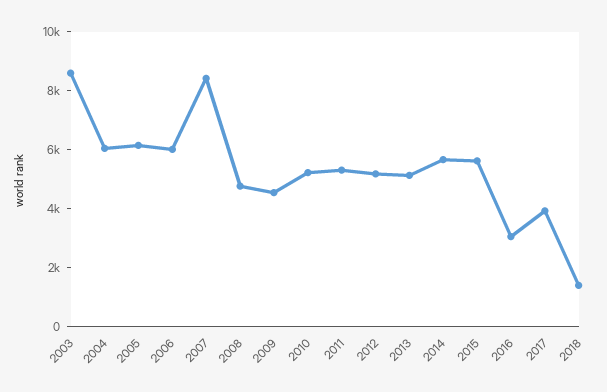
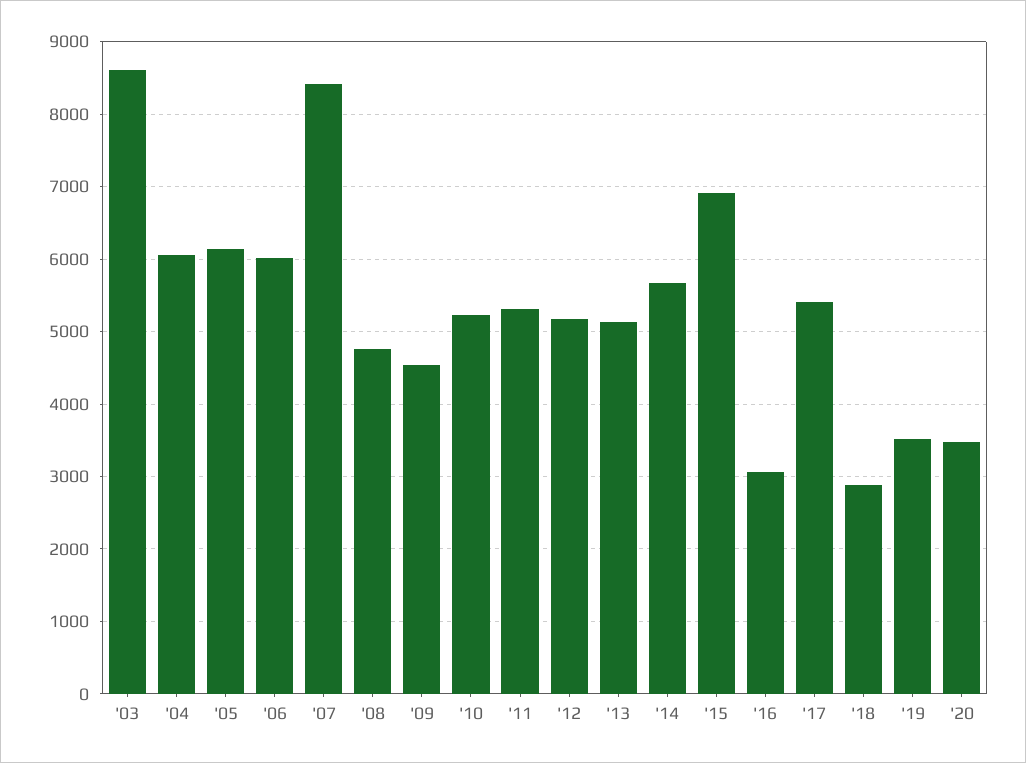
2015: 5500 -> 6900
2017: 4000 -> 5400
2018: 1500 -> 2900
'19: none -> 3500
'20: none -> 3500

